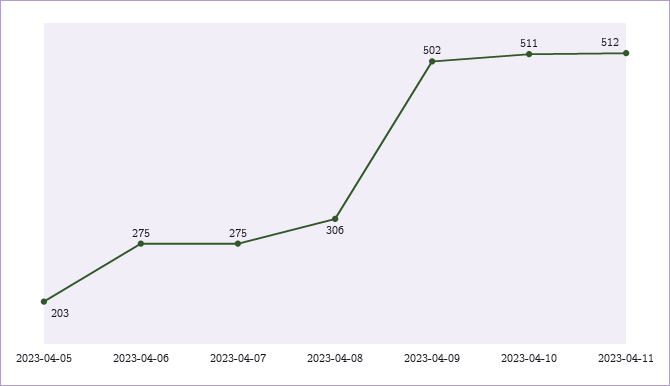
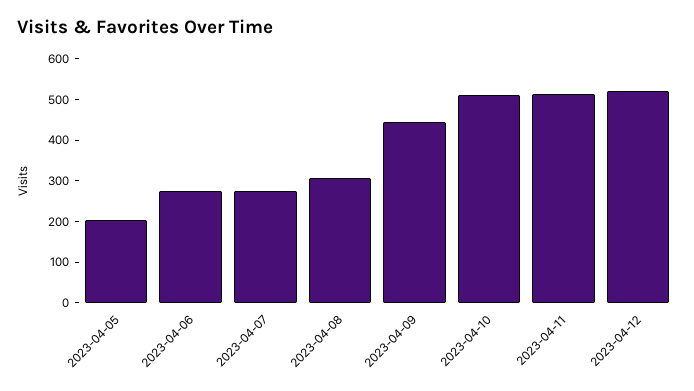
2023-04-09: 502 -> 440
2023-04-12: none -> 520

